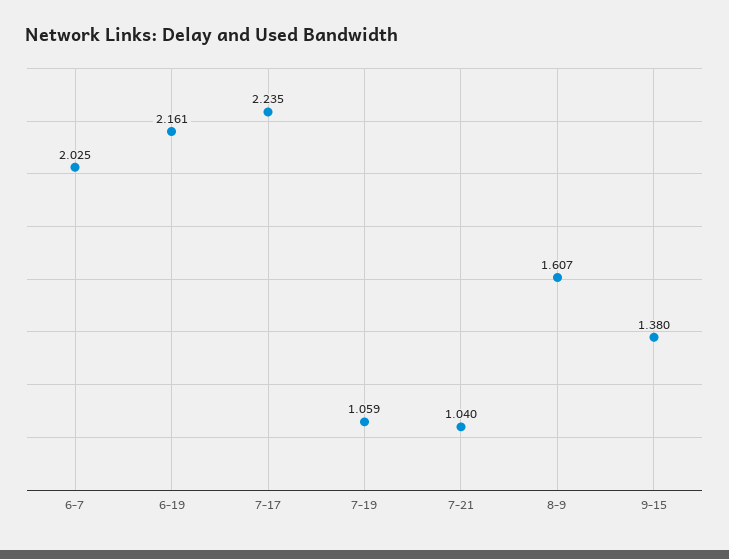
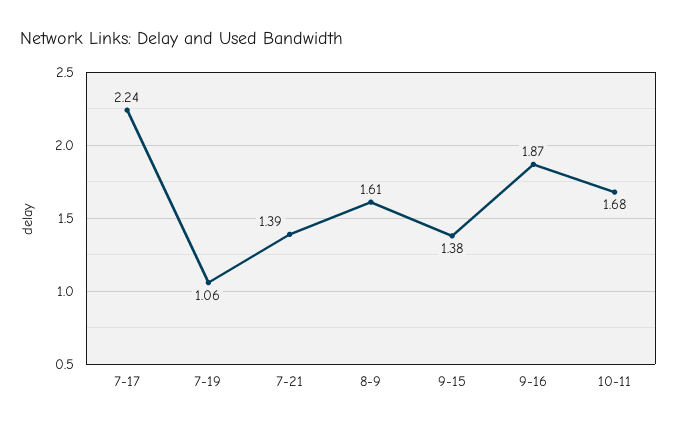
6-7: 2.025 -> none
6-19: 2.161 -> none
7-21: 1.04 -> 1.39
9-16: none -> 1.87
10-11: none -> 1.68

